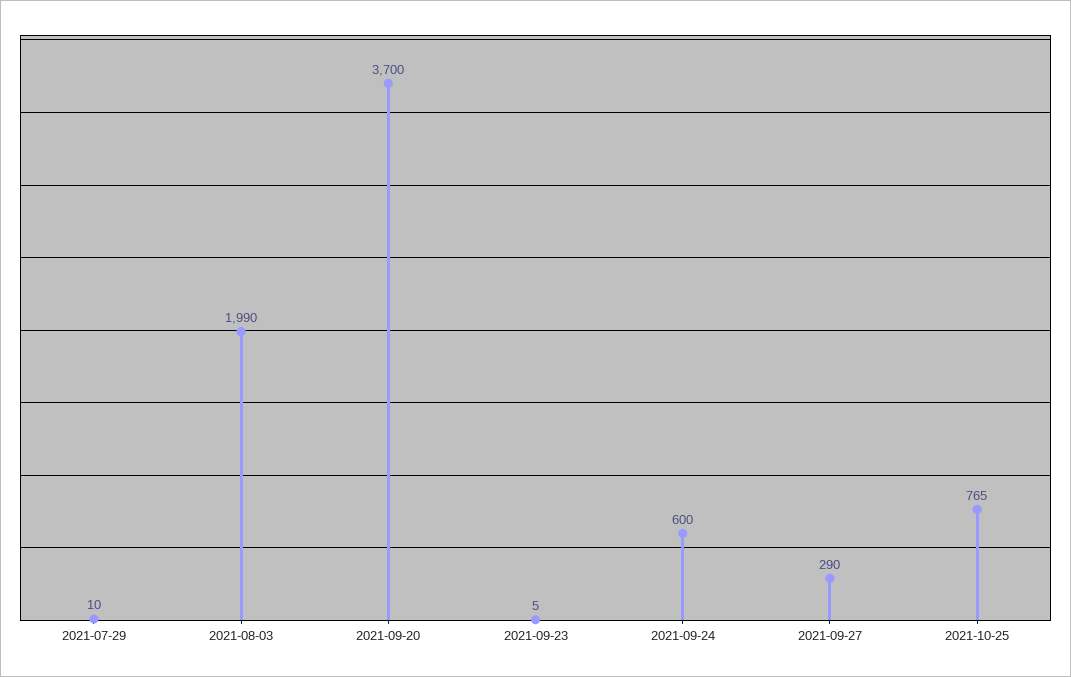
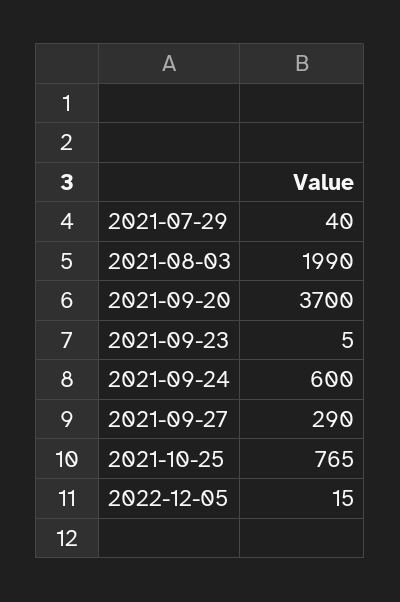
2021-07-29: 10 -> 40
2022-12-05: none -> 15

